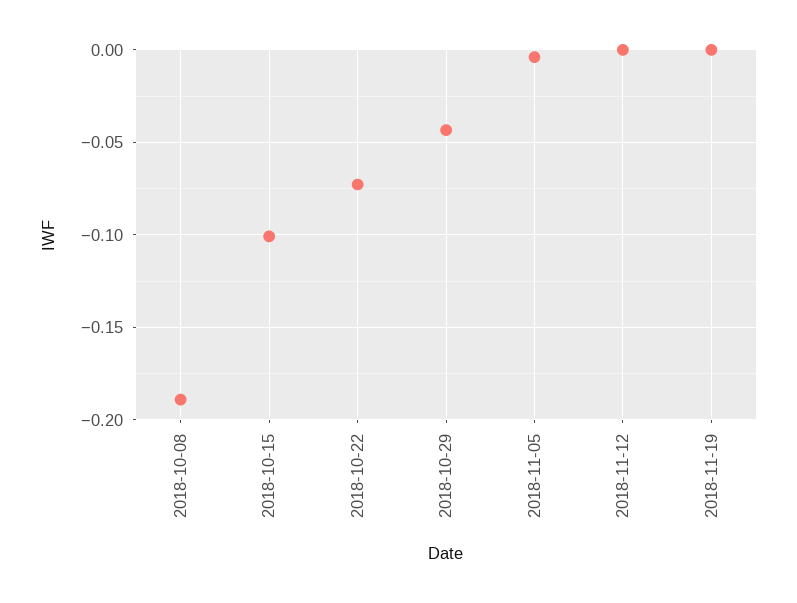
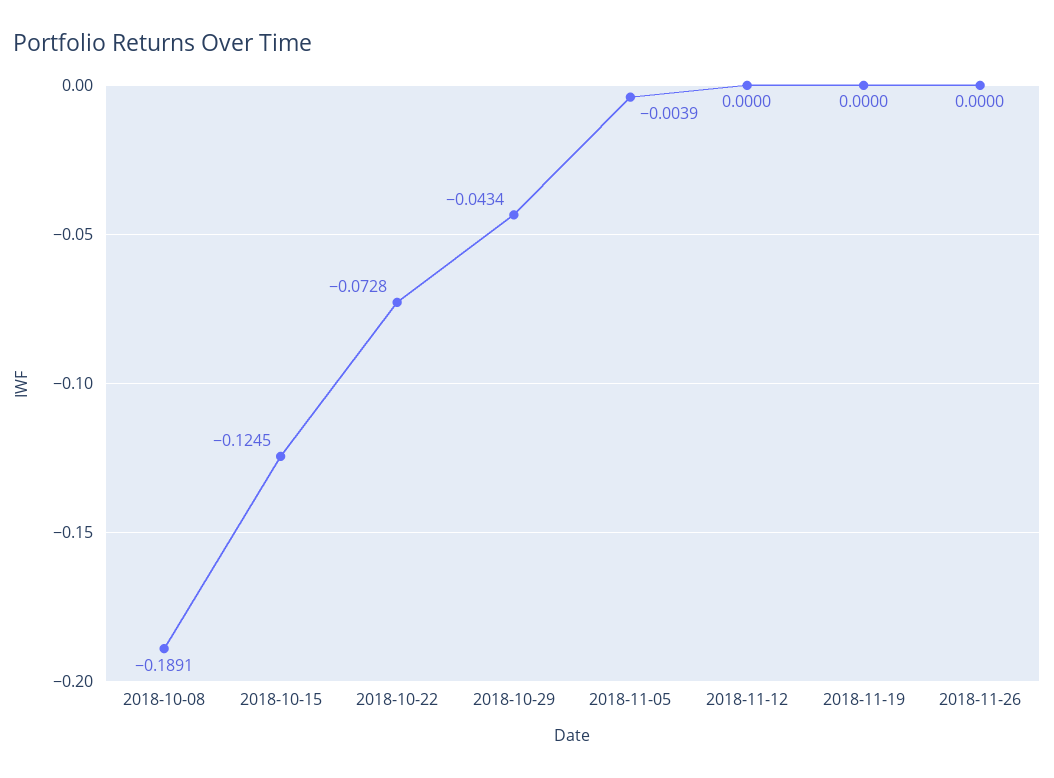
2018-10-15: -0.1 -> -0.1245
2018-11-26: none -> 0

